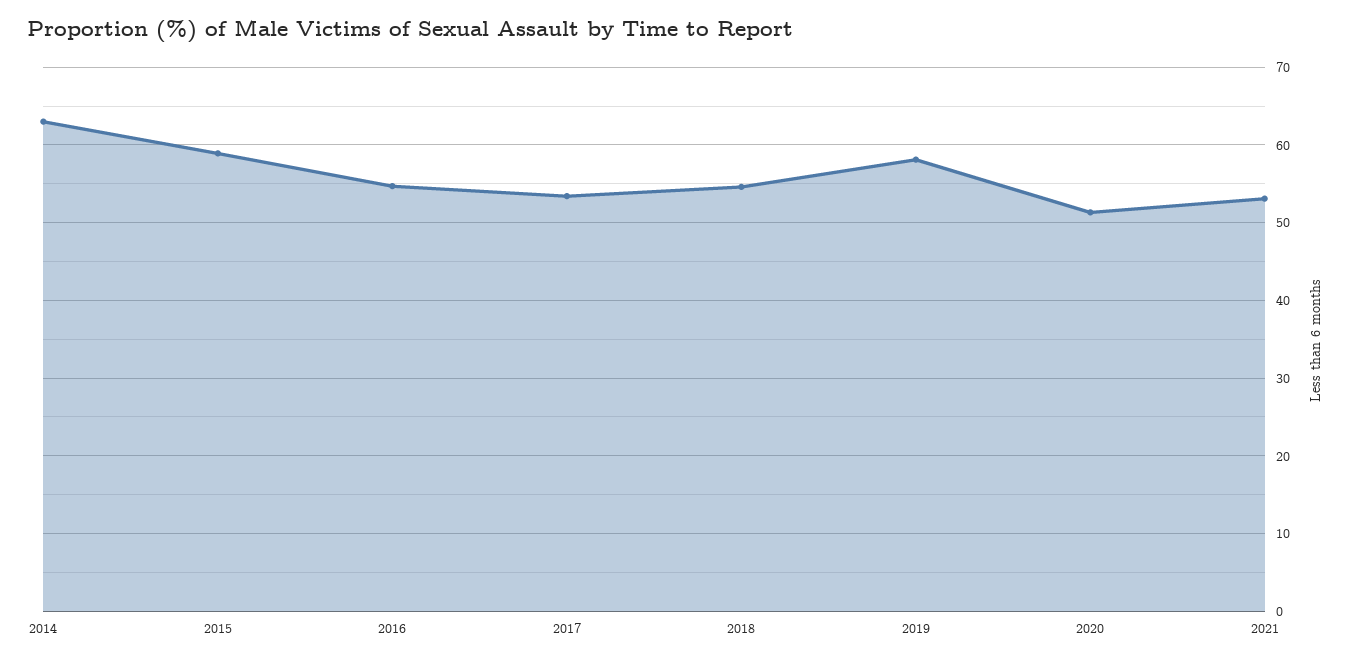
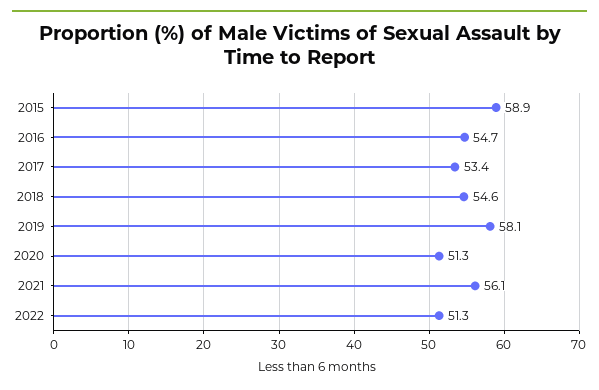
2014: 63 -> none
2021: 53 -> 56.1
2022: none -> 51.3

